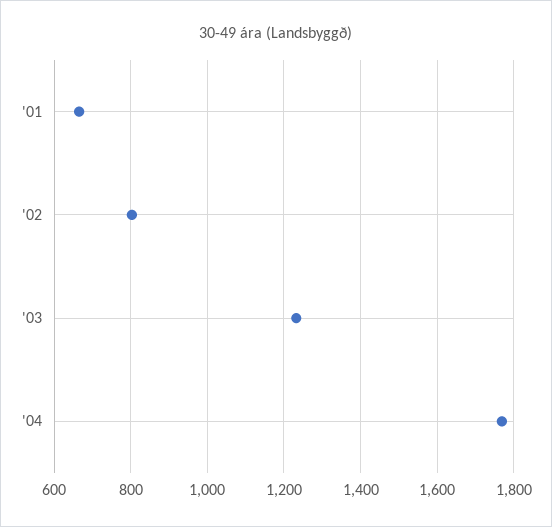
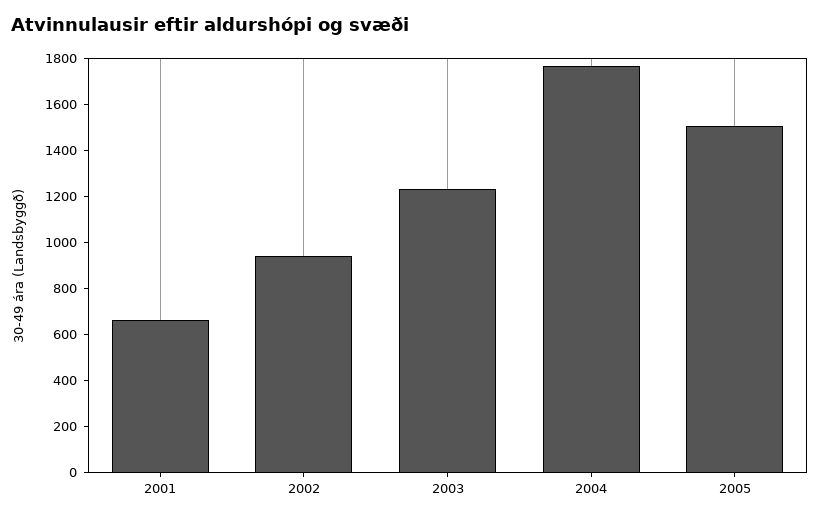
'02: 800 -> 950
2005: none -> 1500

